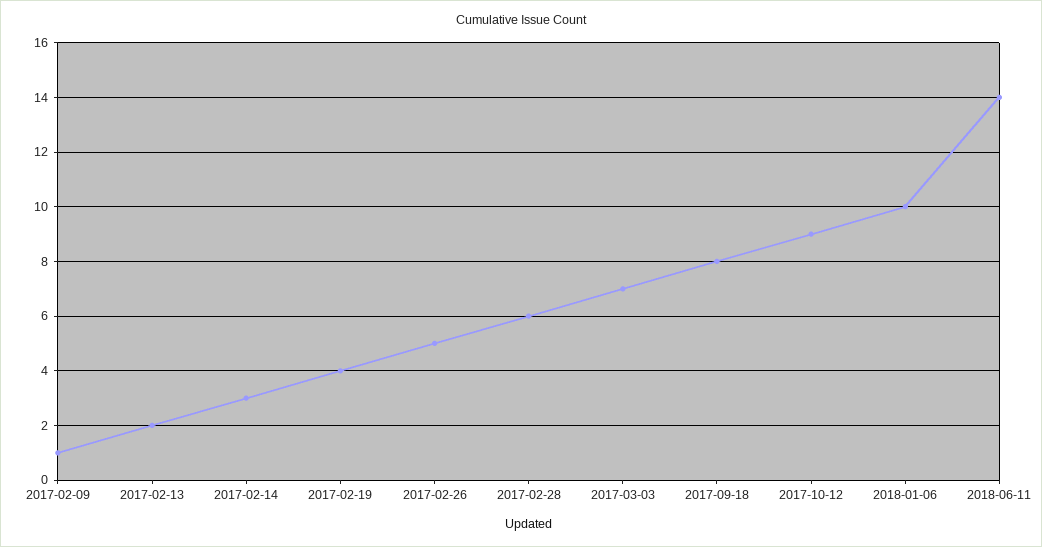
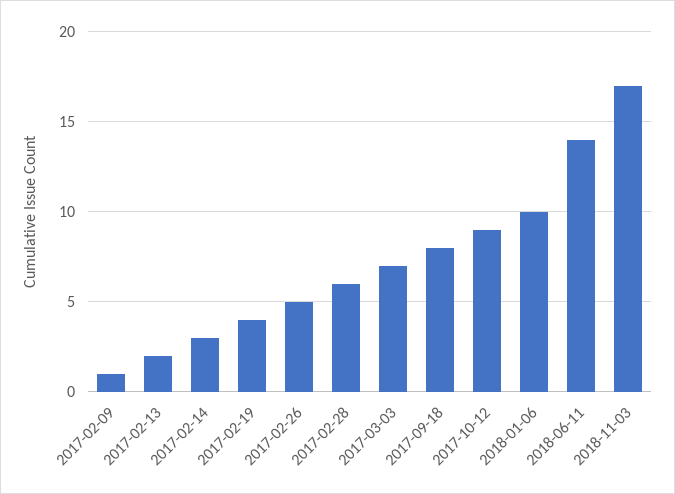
2018-11-03: none -> 17

